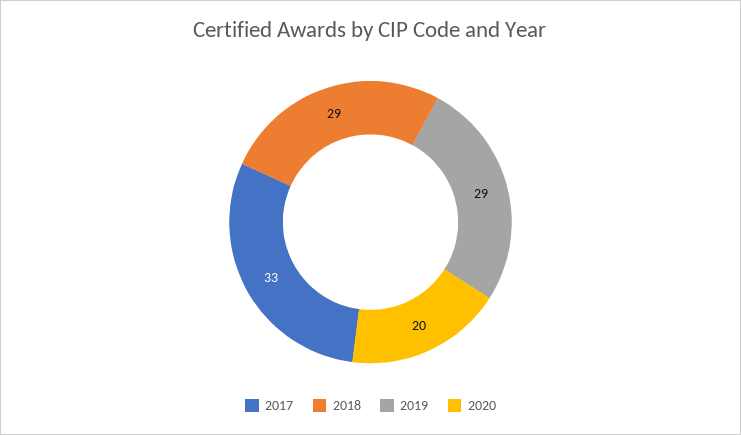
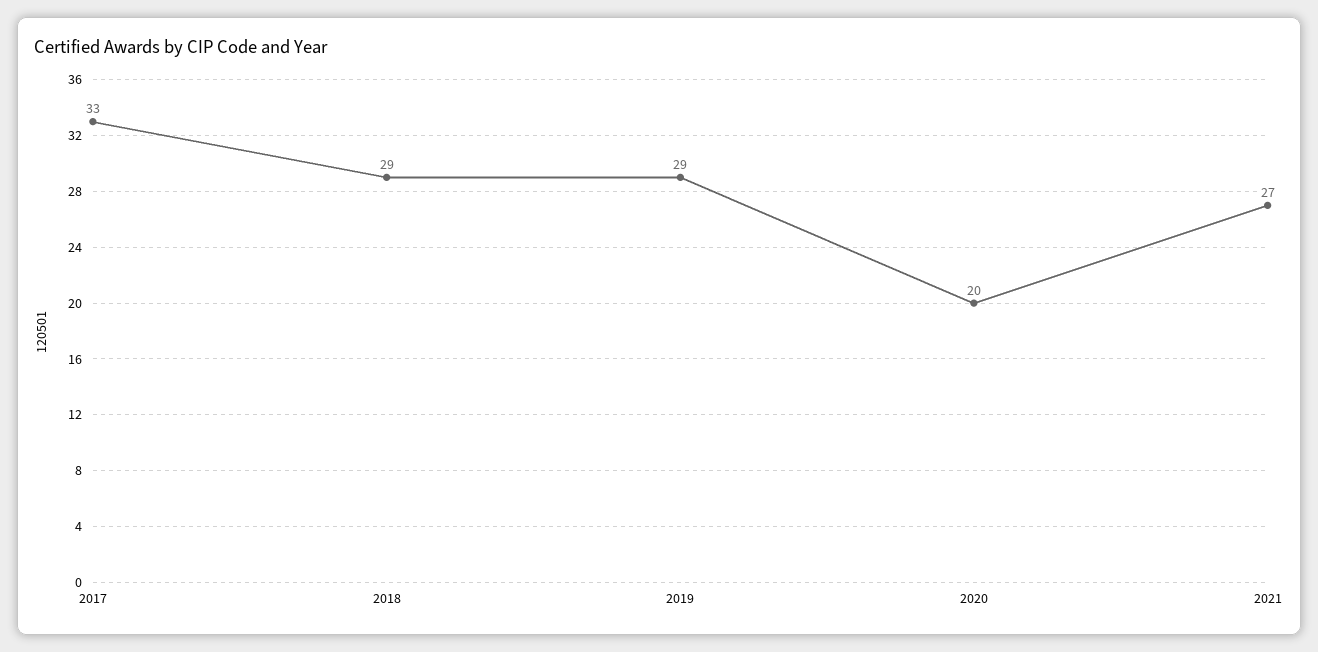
2021: none -> 27

